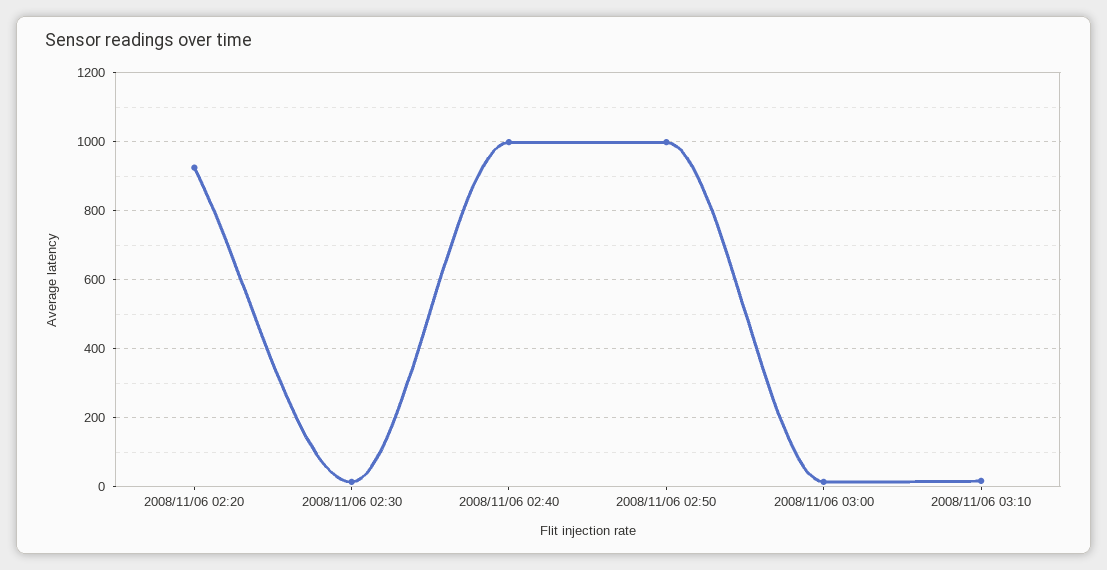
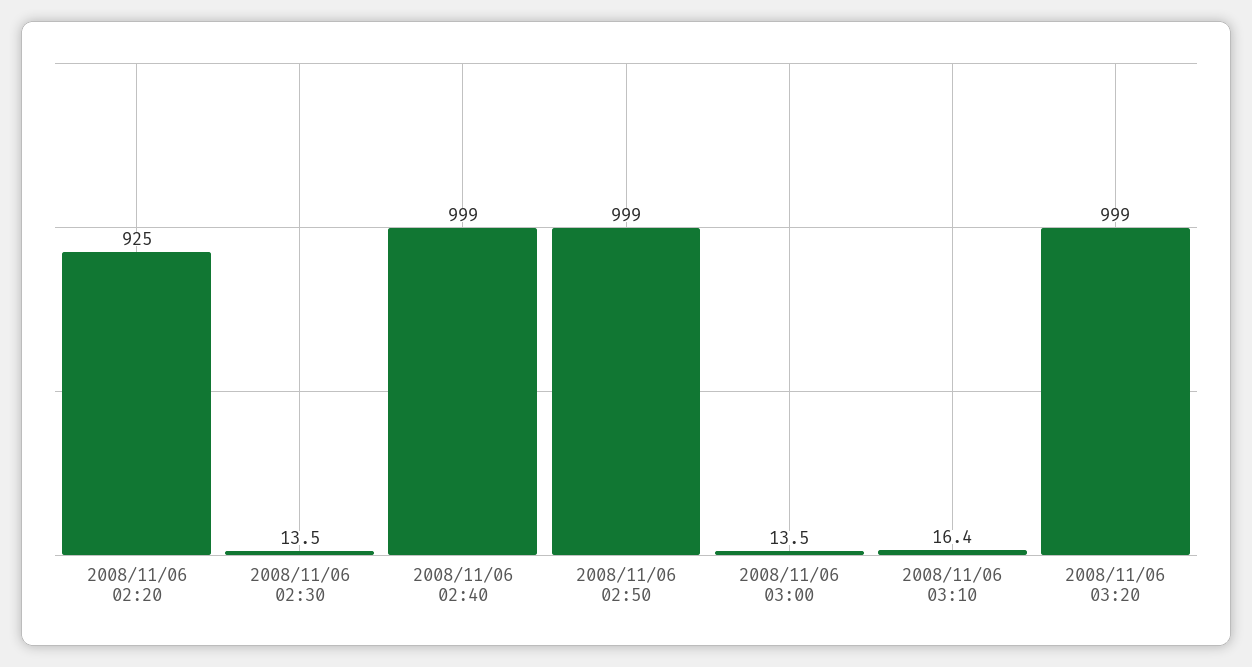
2008/11/06 03:20: none -> 999

